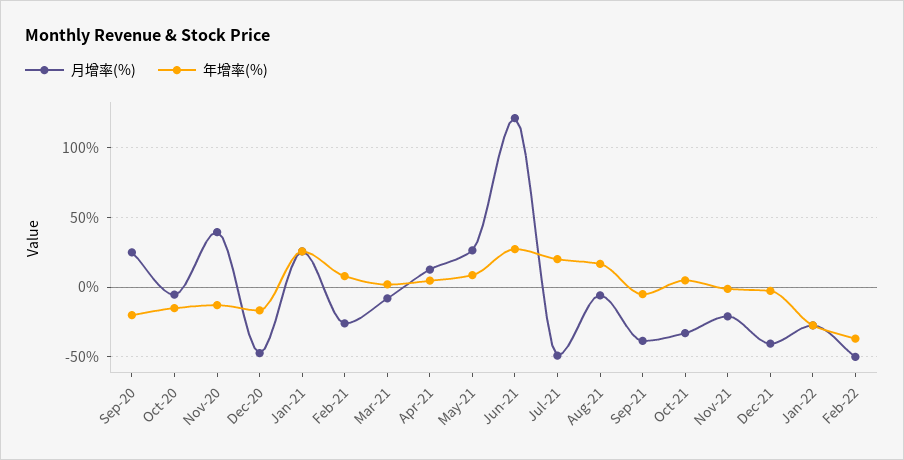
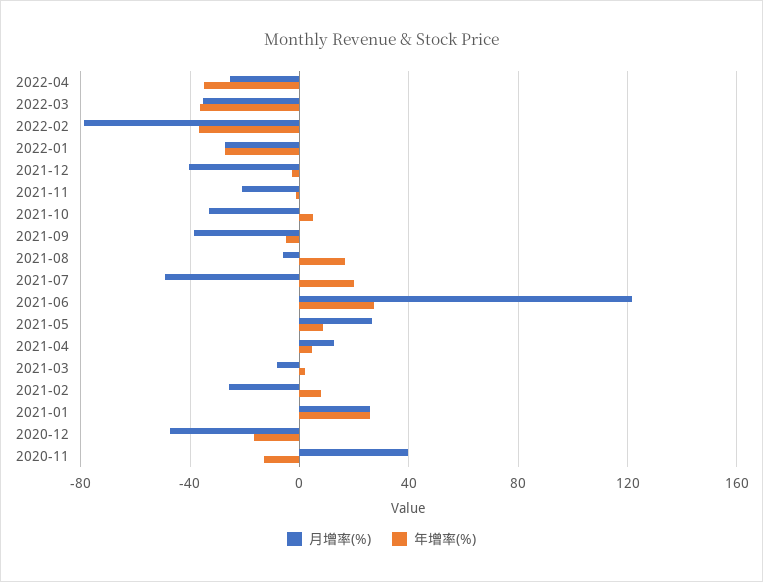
月增率(%), Sep-20: 25 -> none
年增率(%), Sep-20: -20 -> none
月增率(%), Oct-20: -5 -> none
年增率(%), Oct-20: -15 -> none
月增率(%), Feb-22: -50 -> -80
月增率(%), 2022-04: none -> -25
年增率(%), 2022-04: none -> -35
月增率(%), 2022-03: none -> -35
年增率(%), 2022-03: none -> -35

